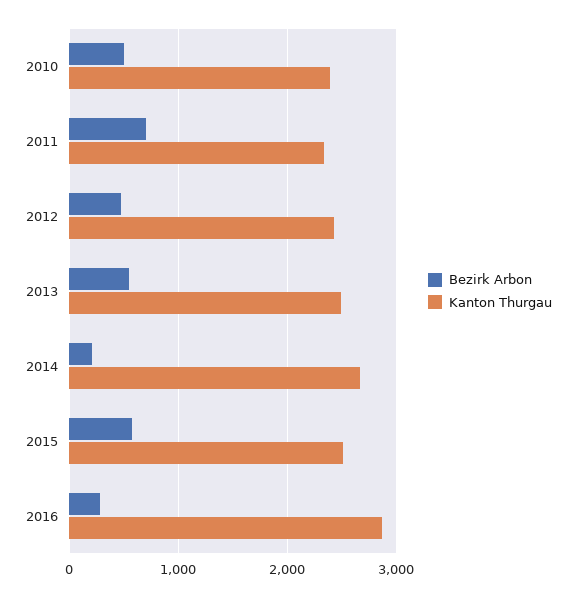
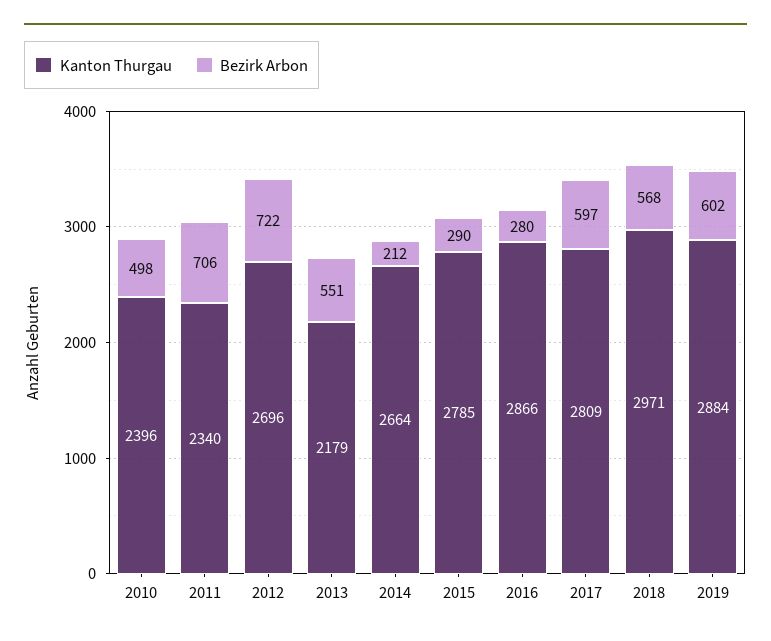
Bezirk Arbon, 2012: 500 -> 722
Kanton Thurgau, 2012: 2400 -> 2696
Kanton Thurgau, 2013: 2500 -> 2179
Bezirk Arbon, 2015: 600 -> 290
Kanton Thurgau, 2015: 2500 -> 2785
Kanton Thurgau, 2017: none -> 2809
Bezirk Arbon, 2017: none -> 597
Kanton Thurgau, 2018: none -> 2971
Bezirk Arbon, 2018: none -> 568
Kanton Thurgau, 2019: none -> 2884
Bezirk Arbon, 2019: none -> 602

